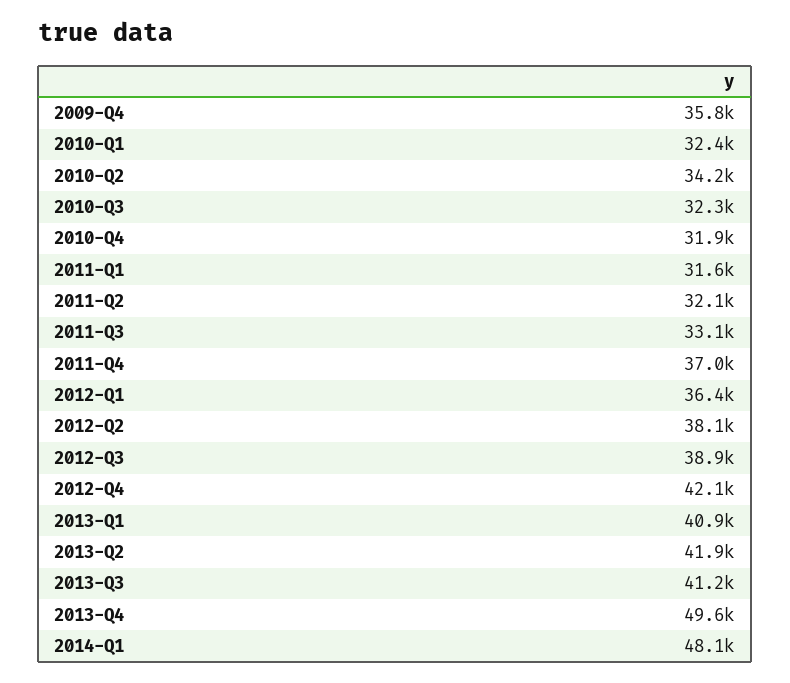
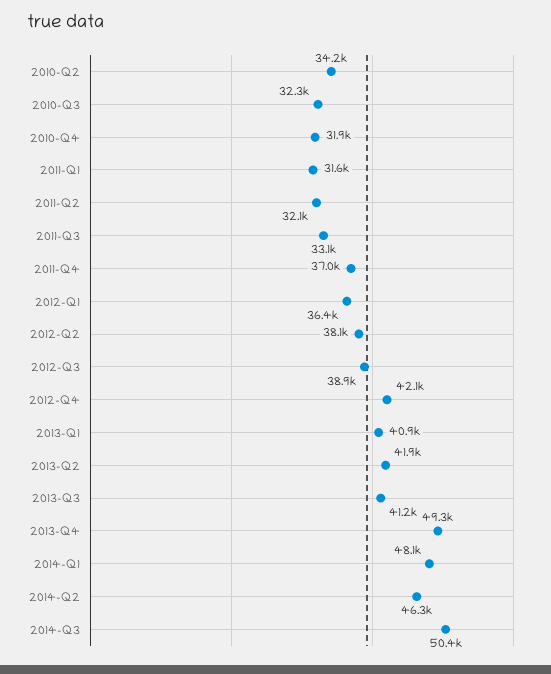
2009-Q4: 35800 -> none
2010-Q1: 32400 -> none
2013-Q4: 49600 -> 49300
2014-Q2: none -> 46300
2014-Q3: none -> 50400

